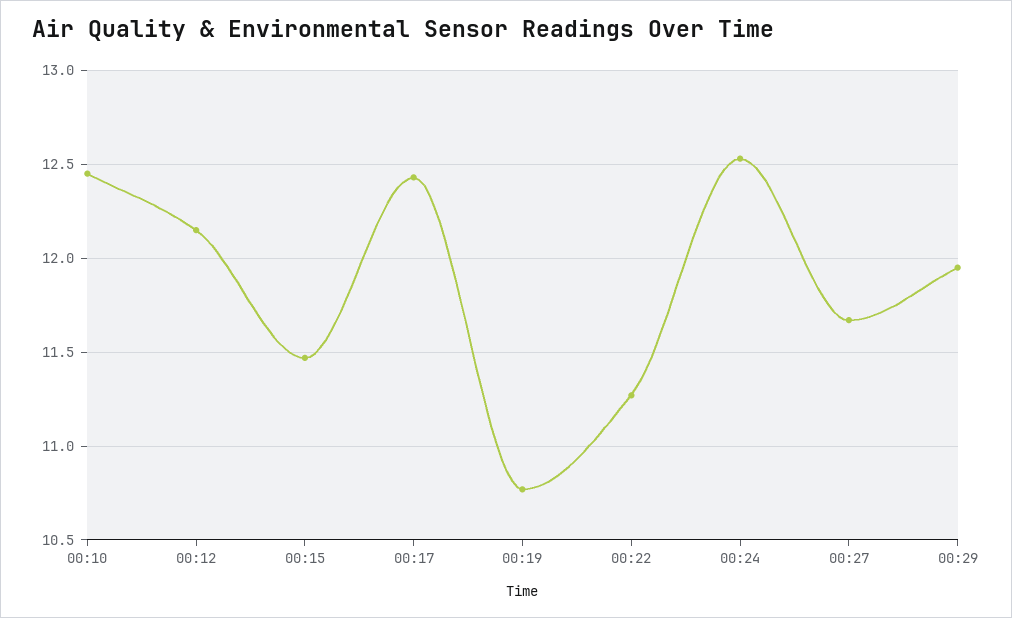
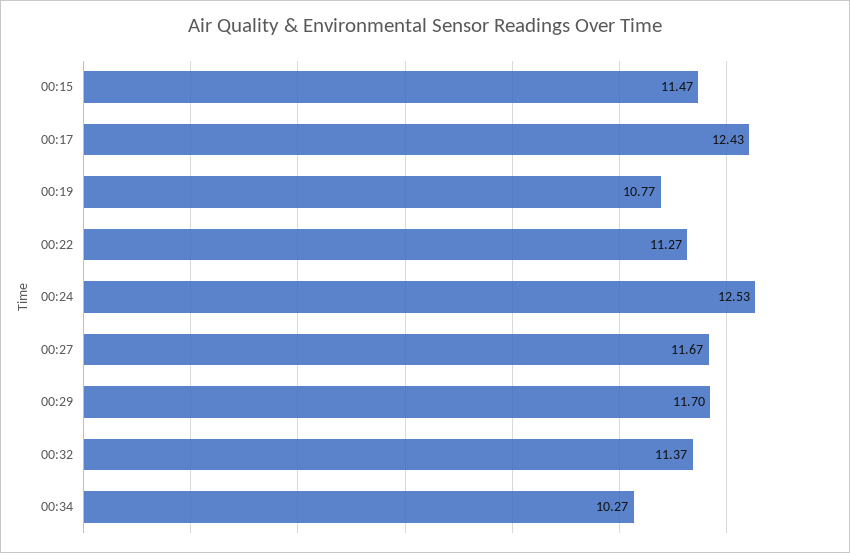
00:10: 12.45 -> none
00:12: 12.15 -> none
00:29: 11.95 -> 11.7
00:32: none -> 11.37
00:34: none -> 10.27

